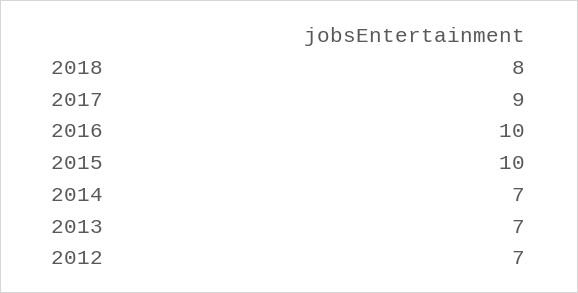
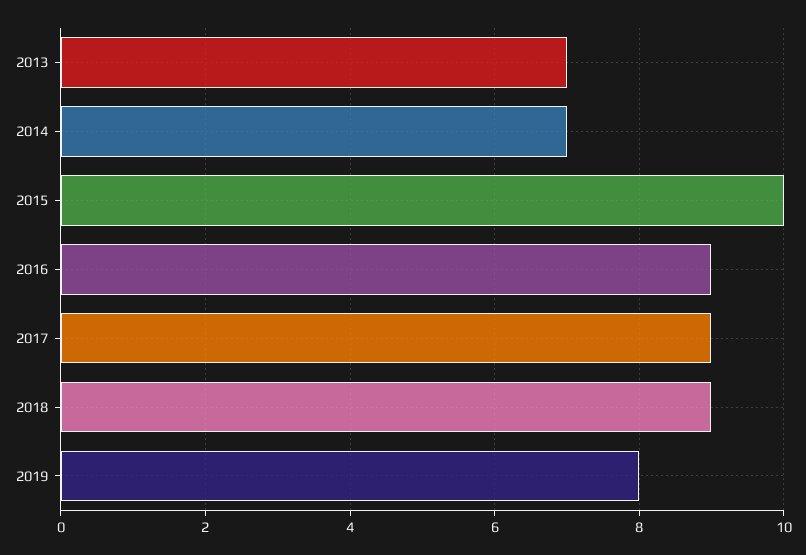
2018: 8 -> 9
2016: 10 -> 9
2012: 7 -> none
2019: none -> 8

